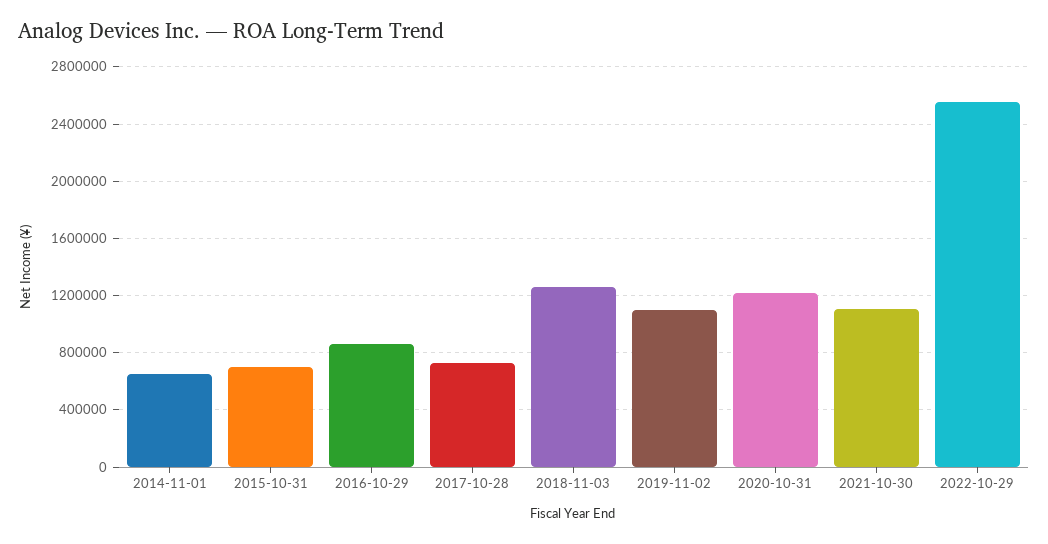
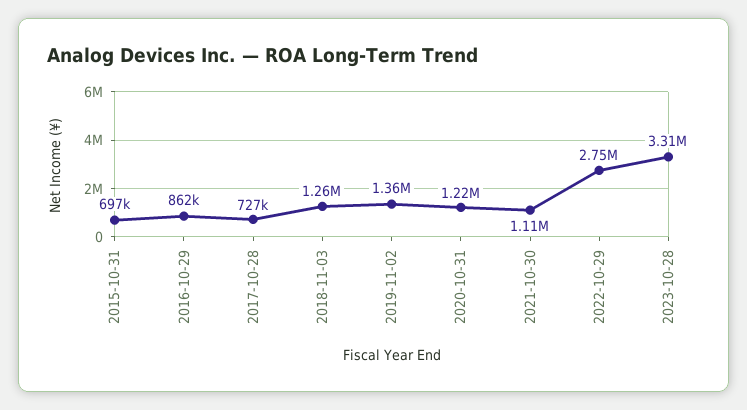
2014-11-01: 650000 -> none
2019-11-02: 1100000 -> 1360000
2022-10-29: 2550000 -> 2750000
2023-10-28: none -> 3310000

